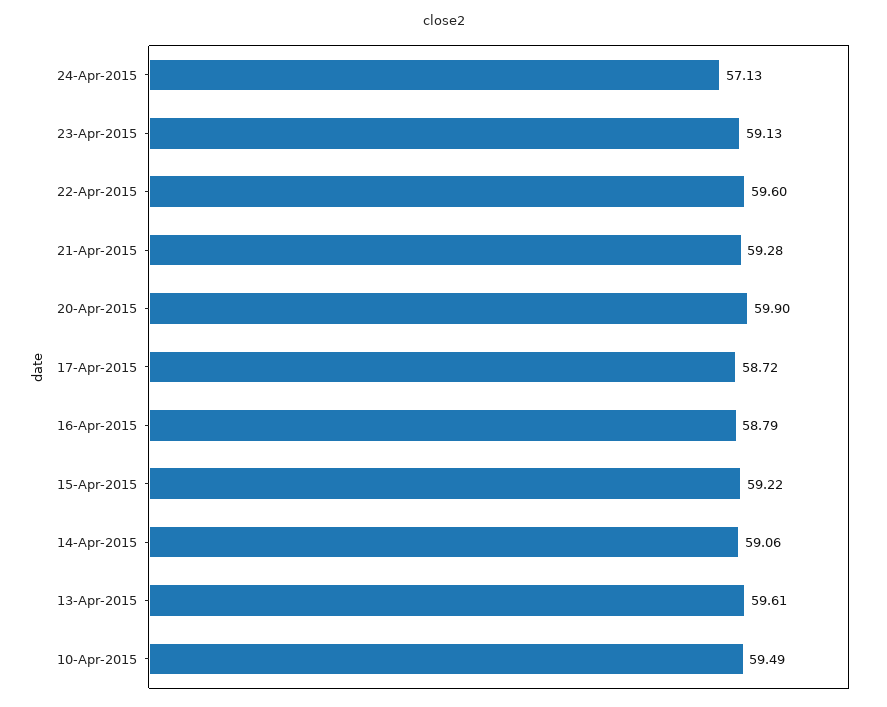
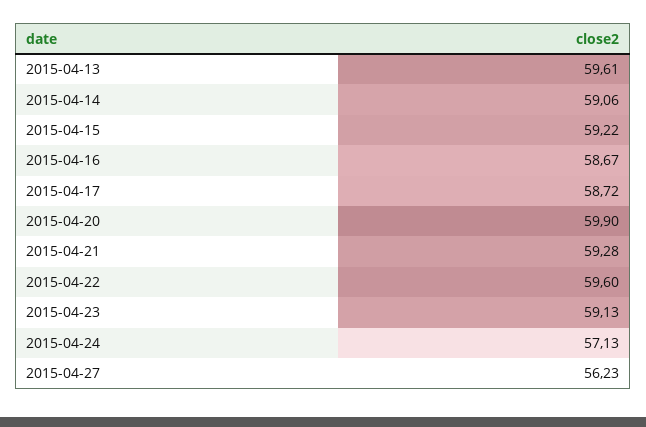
16-Apr-2015: 58.79 -> 58.67
10-Apr-2015: 59.49 -> none
2015-04-27: none -> 56.23

